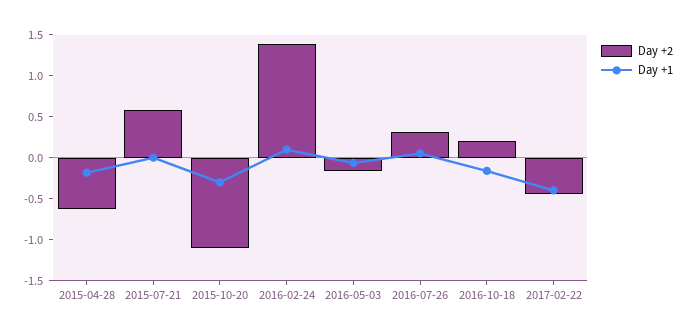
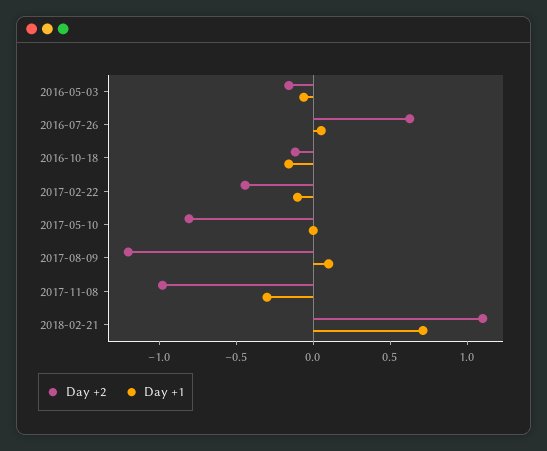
Day +2, 2015-04-28: -0.6 -> none
Day +1, 2015-04-28: -0.2 -> none
Day +2, 2015-07-21: 0.6 -> none
Day +1, 2015-07-21: 0 -> none
Day +2, 2015-10-20: -1.1 -> none
Day +1, 2015-10-20: -0.3 -> none
Day +2, 2016-02-24: 1.4 -> none
Day +1, 2016-02-24: 0.1 -> none
Day +2, 2016-07-26: 0.3 -> 0.6
Day +2, 2016-10-18: 0.2 -> -0.1
Day +1, 2017-02-22: -0.4 -> -0.1
Day +2, 2017-05-10: none -> -0.8
Day +1, 2017-05-10: none -> 0
Day +2, 2017-08-09: none -> -1.2
Day +1, 2017-08-09: none -> 0.1
Day +2, 2017-11-08: none -> -1
Day +1, 2017-11-08: none -> -0.3
Day +2, 2018-02-21: none -> 1.1
Day +1, 2018-02-21: none -> 0.7

